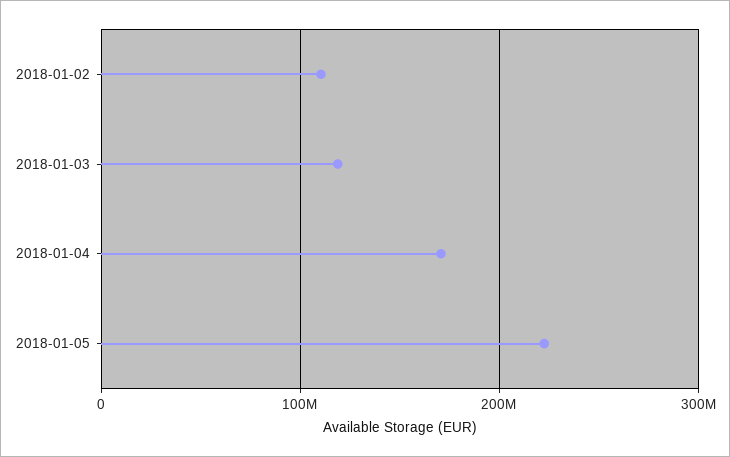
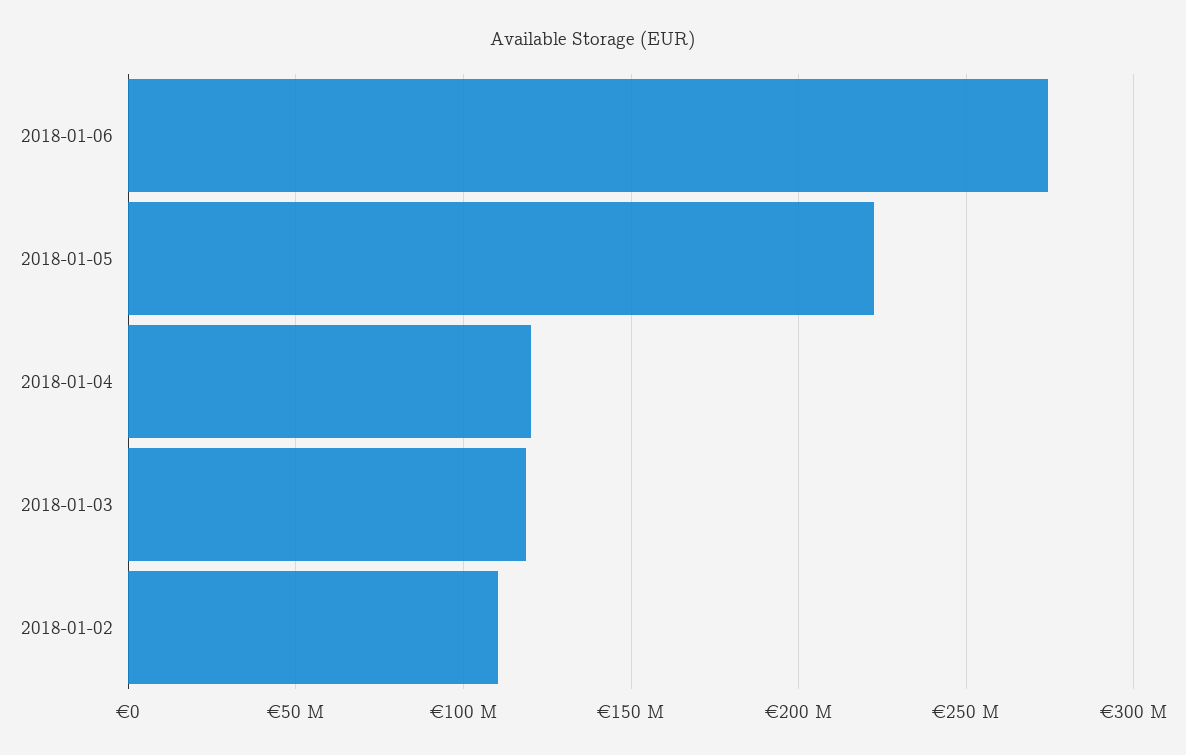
2018-01-04: 170000000 -> 120000000
2018-01-06: none -> 275000000

